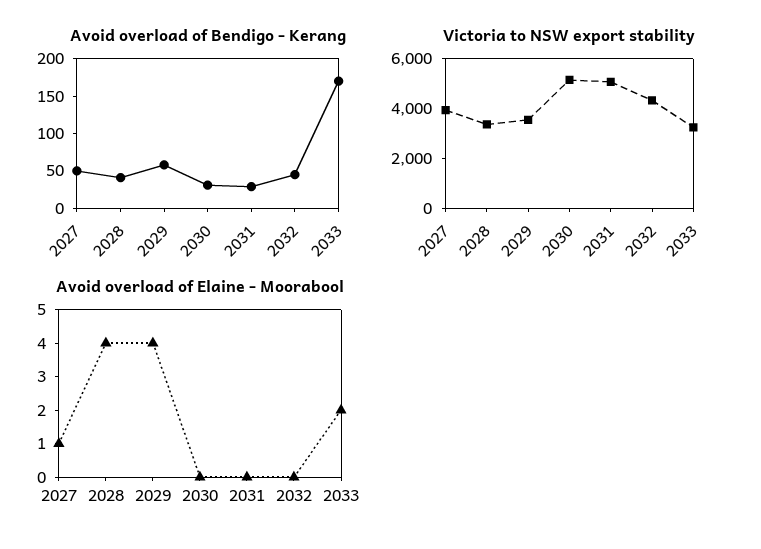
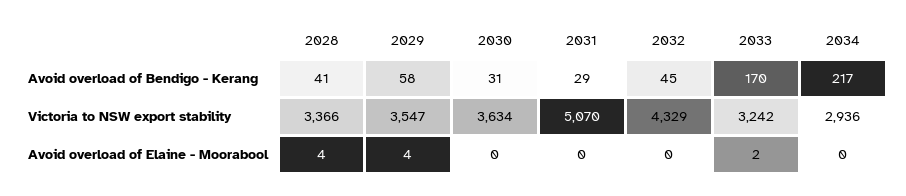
Avoid overload of Bendigo - Kerang, 2027: 50 -> none
Victoria to NSW export stability, 2027: 4000 -> none
Victoria to NSW export stability, 2030: 5000 -> 3634
Avoid overload of Elaine - Moorabool, 2027: 1 -> none
Avoid overload of Bendigo - Kerang, 2034: none -> 217
Victoria to NSW export stability, 2034: none -> 2936
Avoid overload of Elaine - Moorabool, 2034: none -> 0

